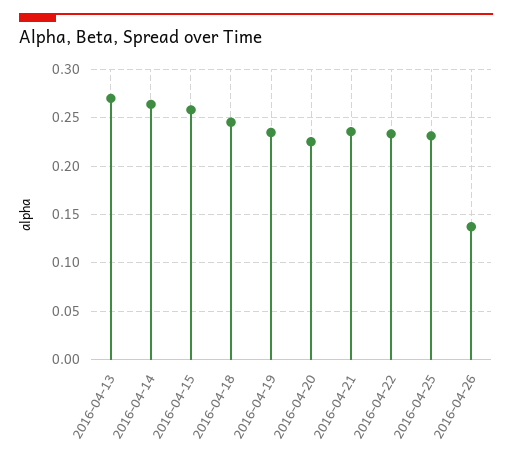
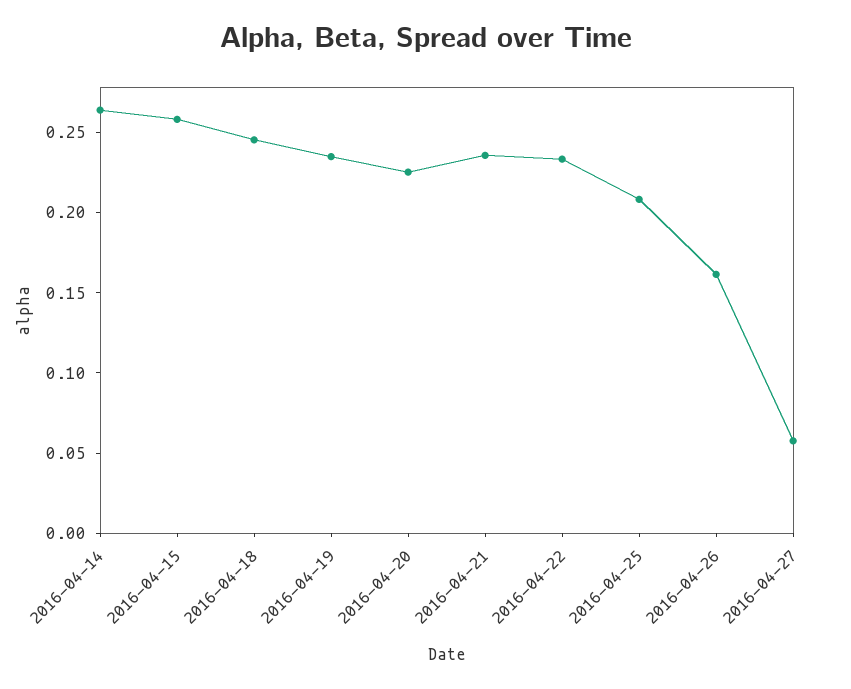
2016-04-13: 0.27 -> none
2016-04-25: 0.23 -> 0.21
2016-04-26: 0.14 -> 0.16
2016-04-27: none -> 0.06

